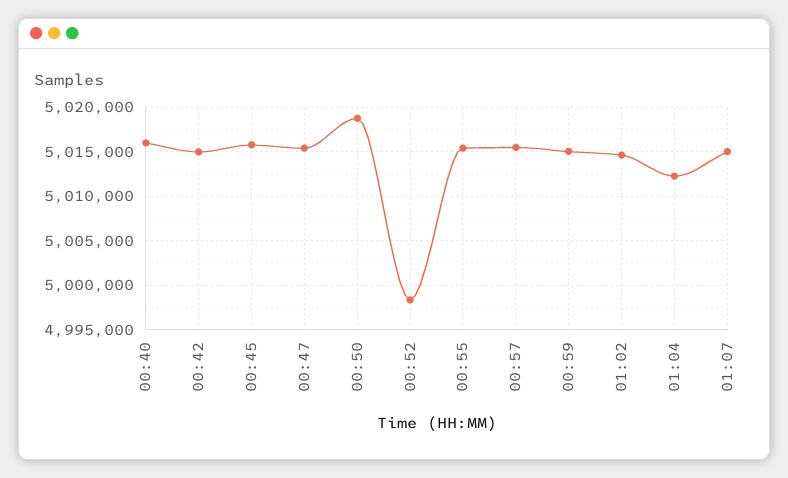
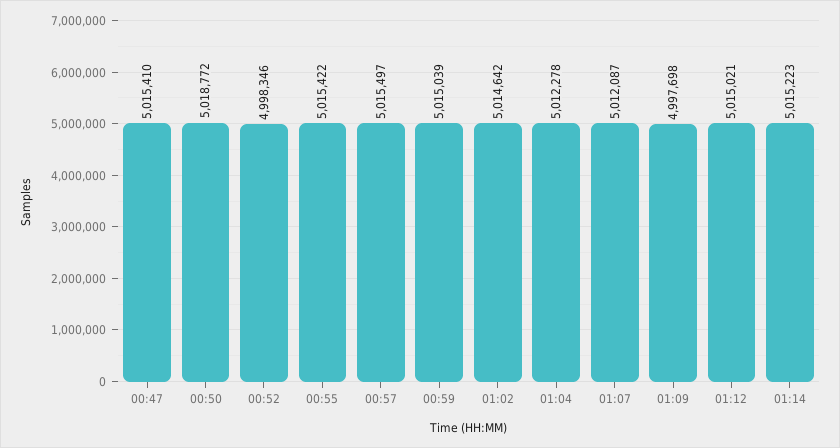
00:40: 5016000 -> none
00:42: 5015000 -> none
00:45: 5016000 -> none
01:07: 5015000 -> 5012087
01:09: none -> 4997698
01:12: none -> 5015021
01:14: none -> 5015223

